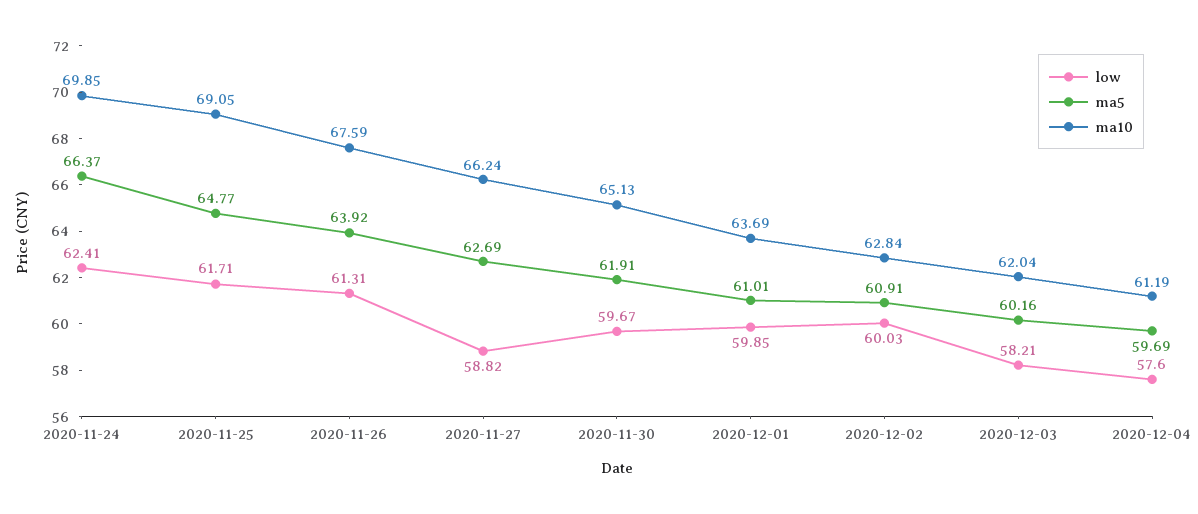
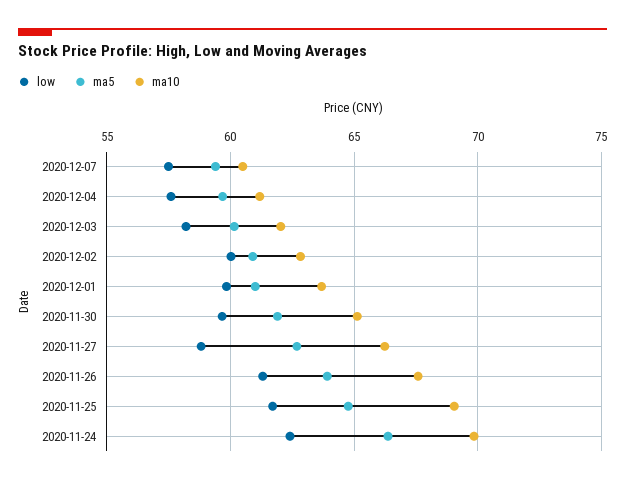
low, 2020-12-07: none -> 57.5
ma5, 2020-12-07: none -> 59.5
ma10, 2020-12-07: none -> 60.5

